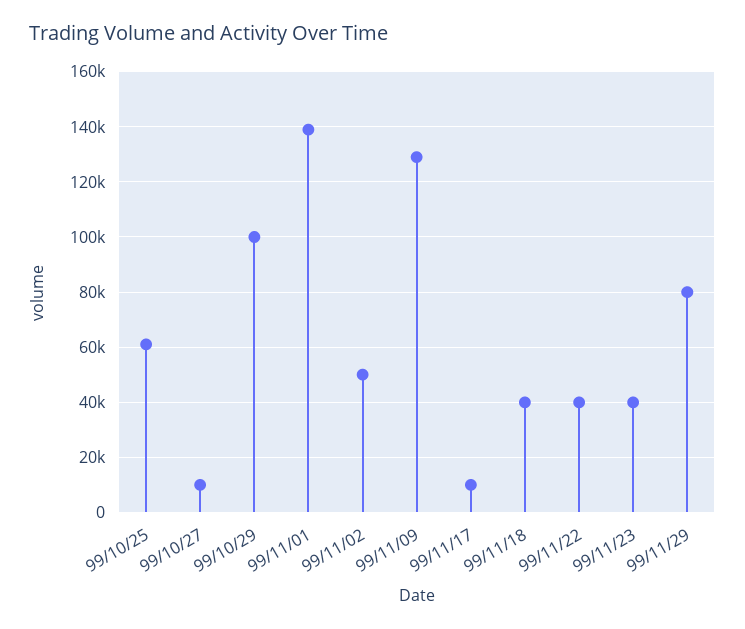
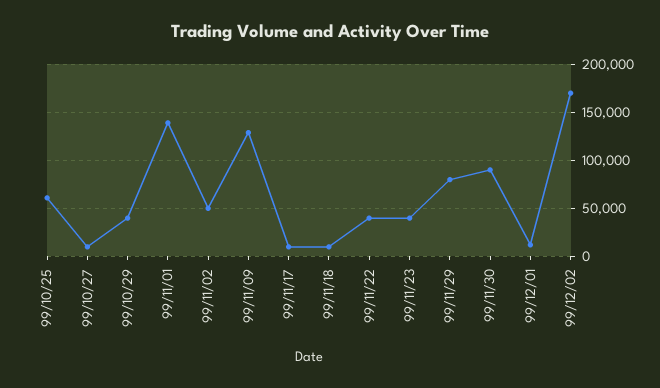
99/10/29: 100000 -> 40000
99/11/18: 40000 -> 10000
99/11/30: none -> 90000
99/12/01: none -> 10000
99/12/02: none -> 170000

